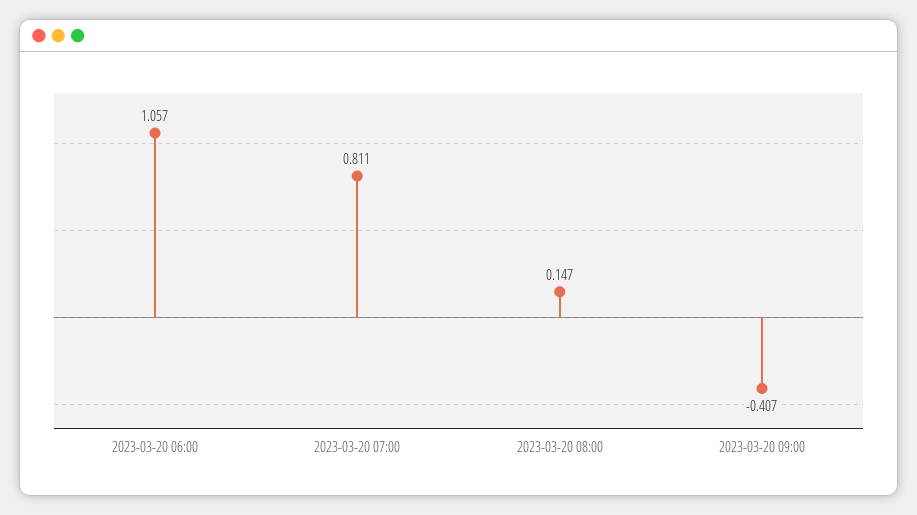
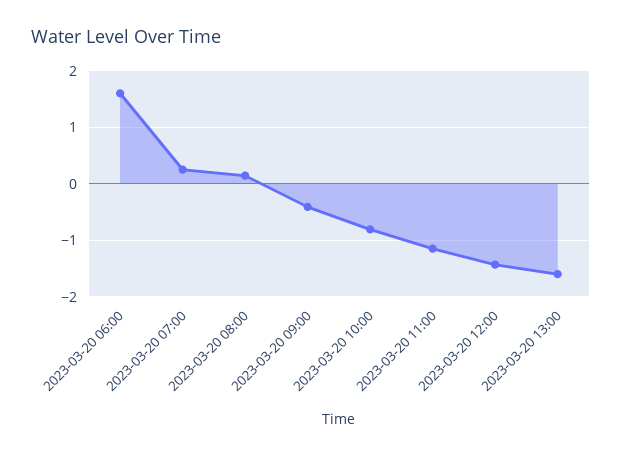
2023-03-20 06:00: 1.057 -> 1.6
2023-03-20 07:00: 0.811 -> 0.2
2023-03-20 10:00: none -> -0.8
2023-03-20 11:00: none -> -1.2
2023-03-20 12:00: none -> -1.4
2023-03-20 13:00: none -> -1.6

